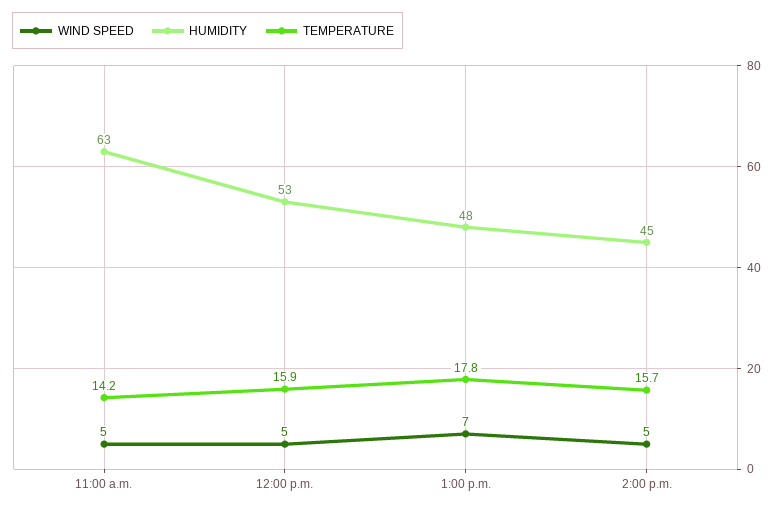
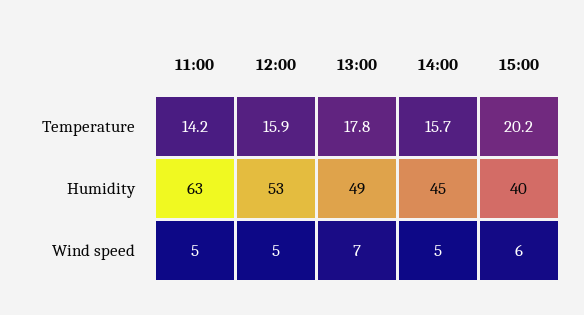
HUMIDITY, 1:00 p.m.: 48 -> 49
TEMPERATURE, 15:00: none -> 20.2
HUMIDITY, 15:00: none -> 40
WIND SPEED, 15:00: none -> 6

